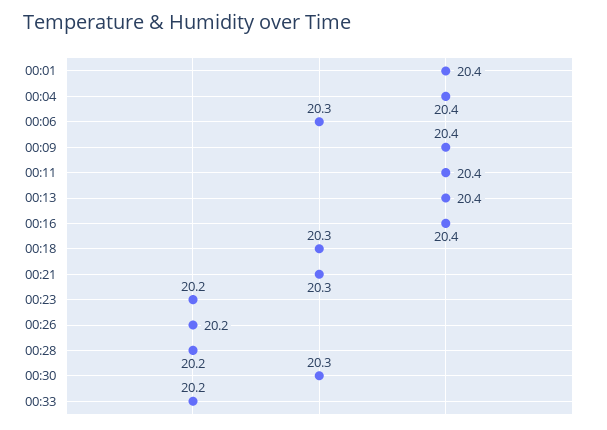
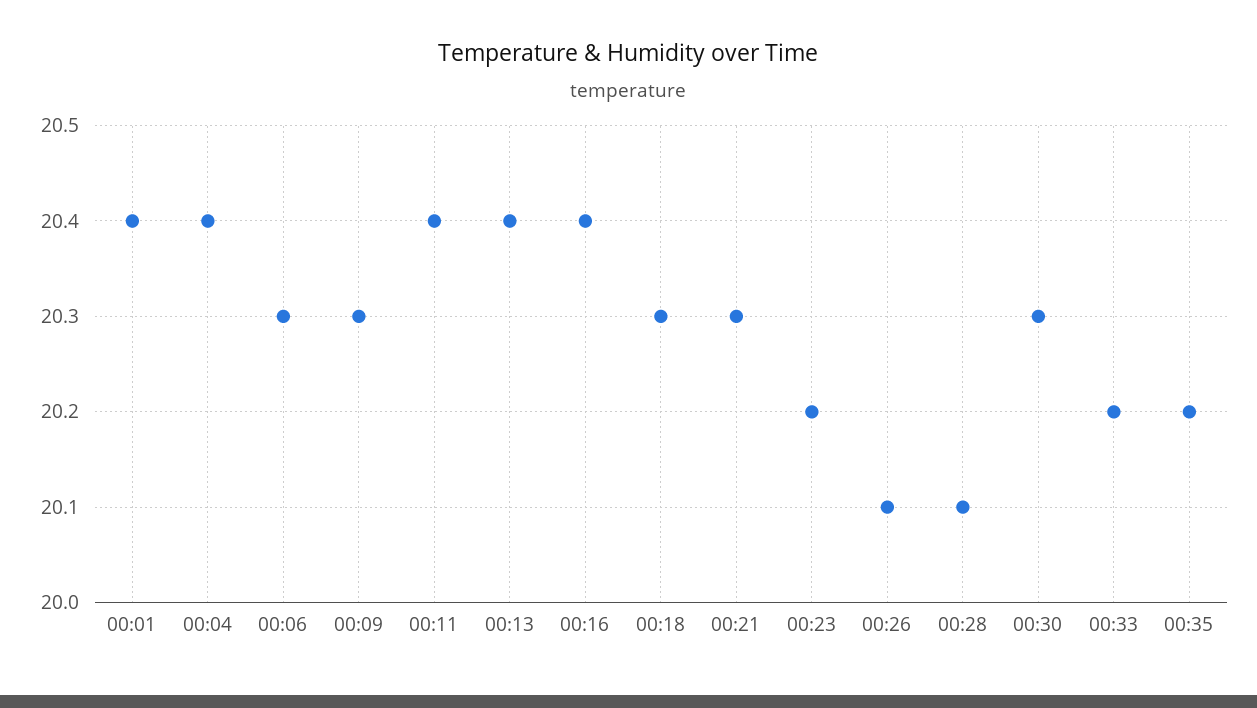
00:09: 20.4 -> 20.3
00:26: 20.2 -> 20.1
00:28: 20.2 -> 20.1
00:35: none -> 20.2

